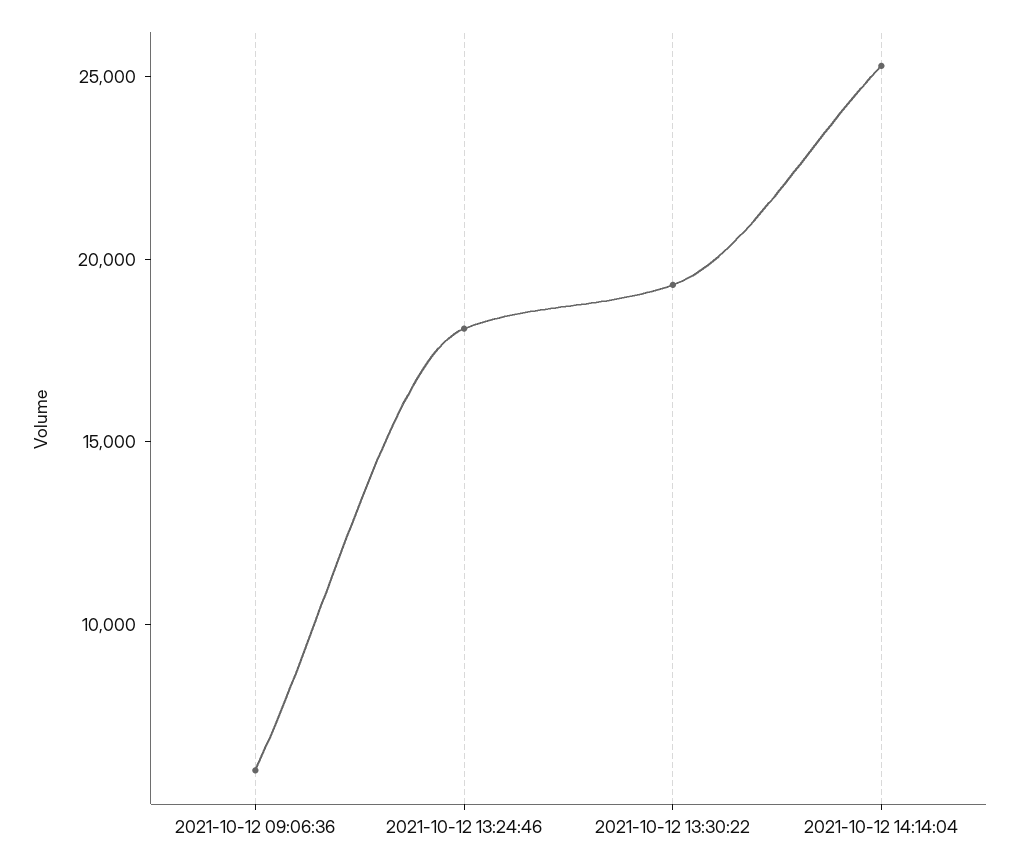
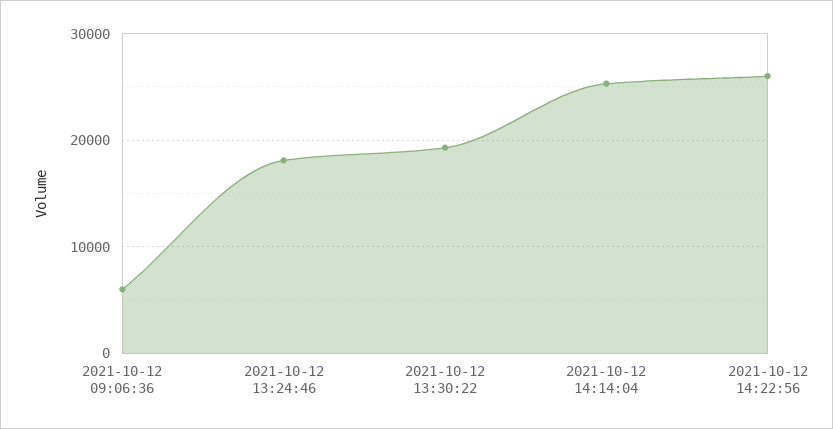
2021-10-12 14:22:56: none -> 26000

